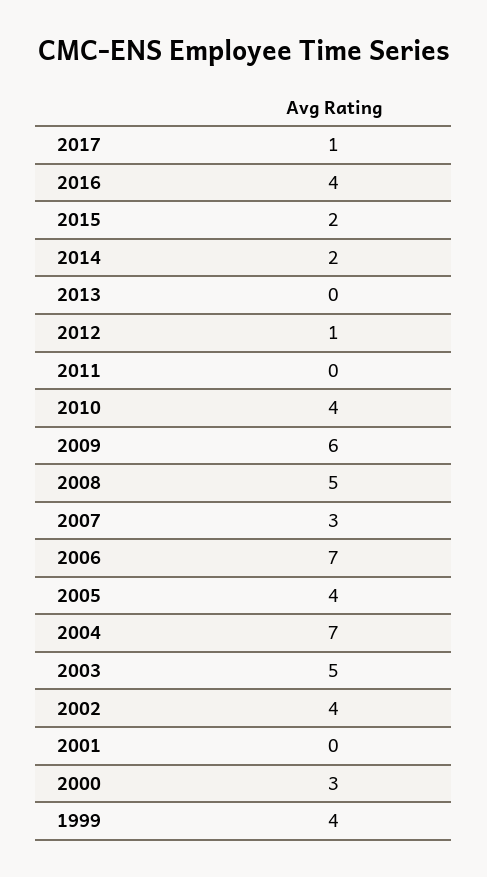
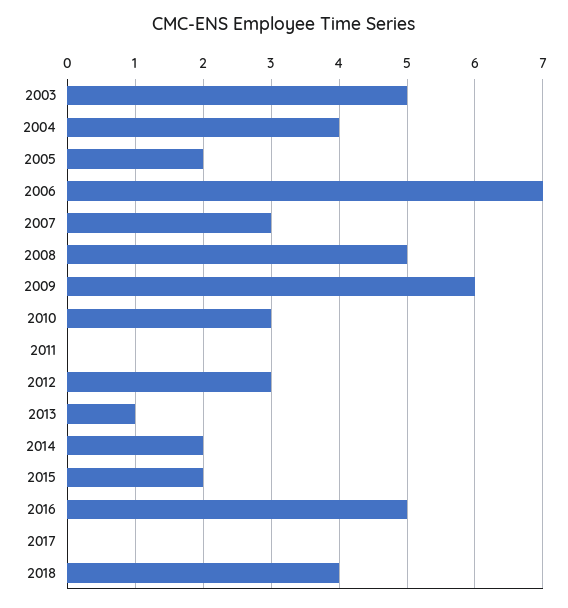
2017: 1 -> 0
2016: 4 -> 5
2013: 0 -> 1
2012: 1 -> 3
2010: 4 -> 3
2005: 4 -> 2
2004: 7 -> 4
2002: 4 -> none
2001: 0 -> none
2000: 3 -> none
1999: 4 -> none
2018: none -> 4

